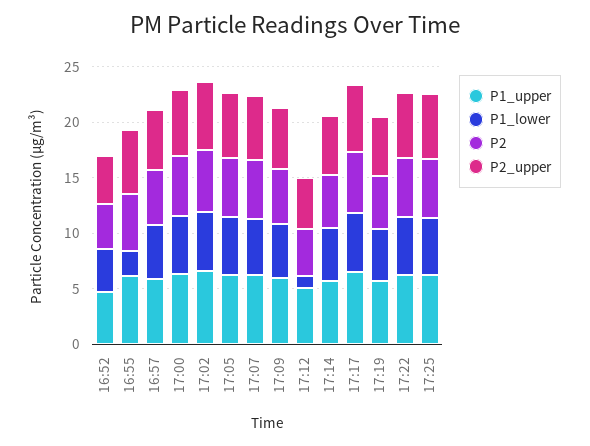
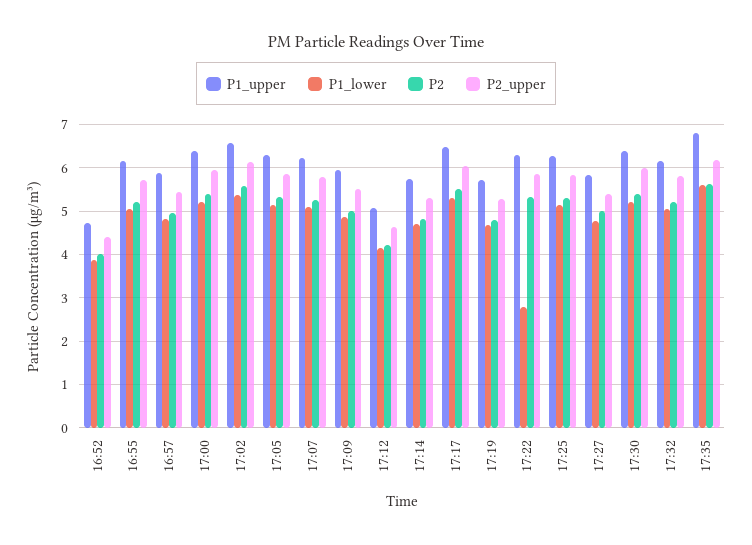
P1_lower, 16:55: 2 -> 5
P1_lower, 17:12: 1 -> 4.2
P1_lower, 17:22: 5 -> 2.8
P1_upper, 17:27: none -> 5.8
P1_lower, 17:27: none -> 4.8
P2, 17:27: none -> 5
P2_upper, 17:27: none -> 5.4
P1_upper, 17:30: none -> 6.4
P1_lower, 17:30: none -> 5.2
P2, 17:30: none -> 5.4
P2_upper, 17:30: none -> 6
P1_upper, 17:32: none -> 6.2
P1_lower, 17:32: none -> 5
P2, 17:32: none -> 5.2
P2_upper, 17:32: none -> 5.8
P1_upper, 17:35: none -> 6.8
P1_lower, 17:35: none -> 5.6
P2, 17:35: none -> 5.6
P2_upper, 17:35: none -> 6.2

